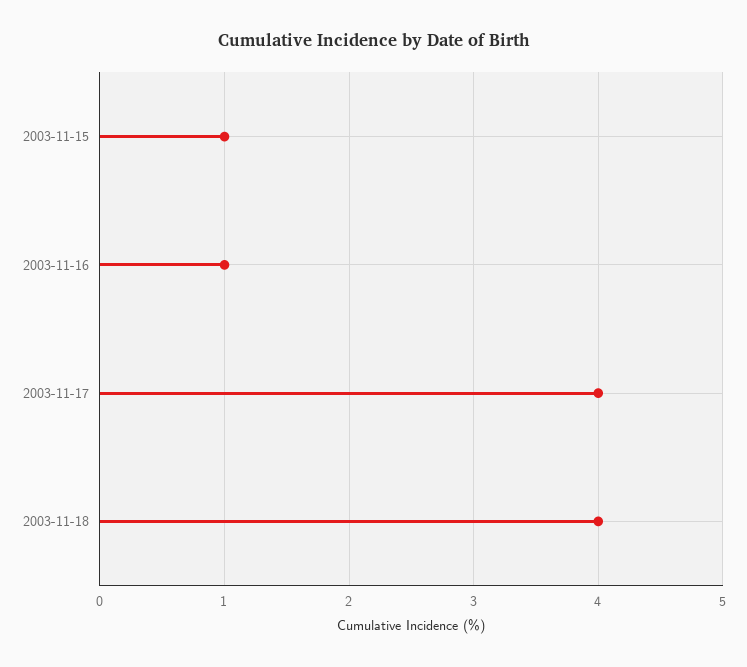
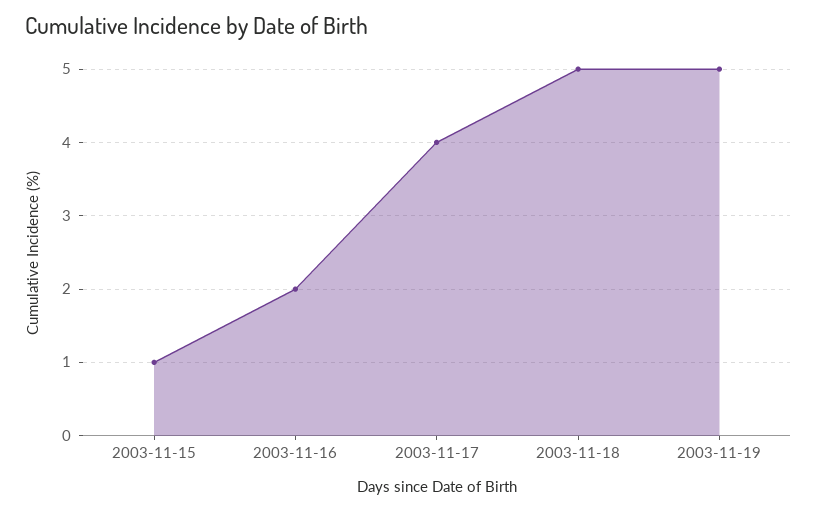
2003-11-16: 1 -> 2
2003-11-18: 4 -> 5
2003-11-19: none -> 5

